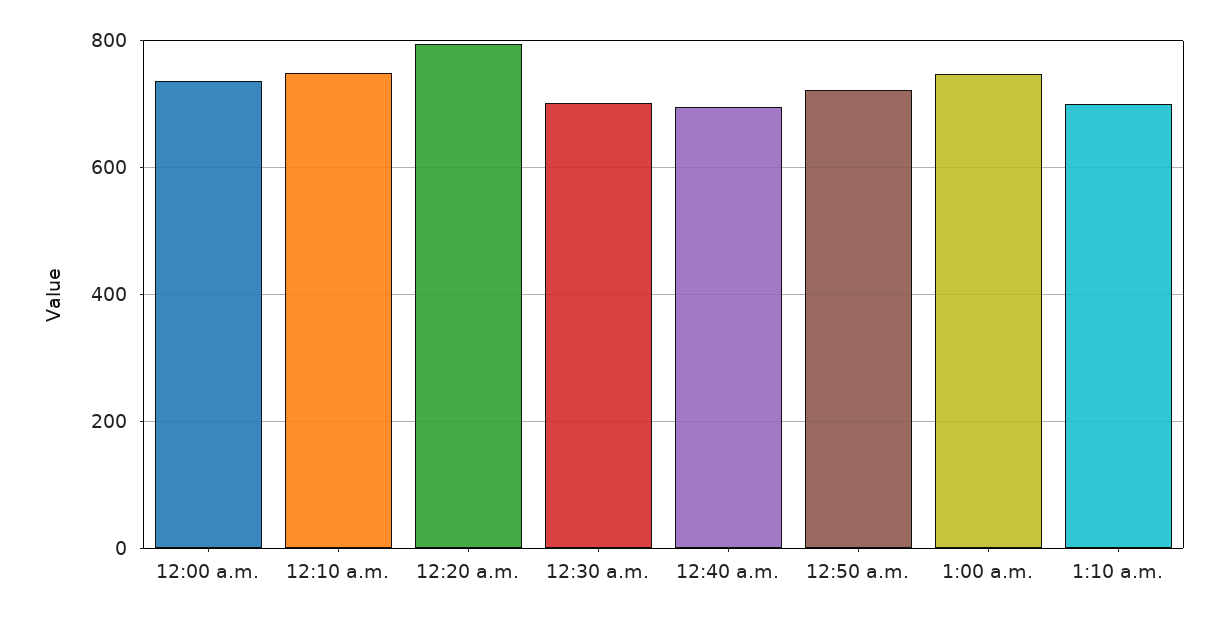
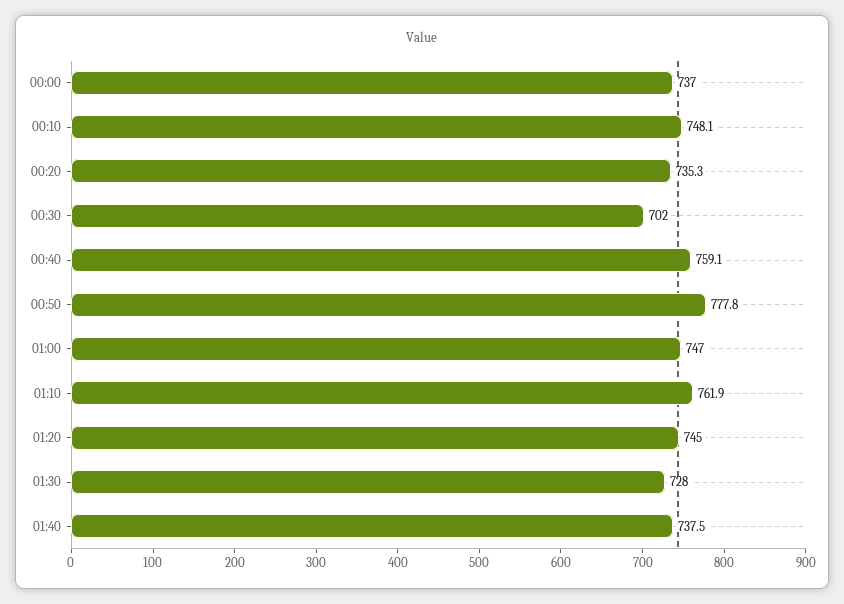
12:20 a.m.: 800 -> 735.3
12:40 a.m.: 700 -> 759.1
12:50 a.m.: 720 -> 777.8
1:10 a.m.: 700 -> 761.9
01:20: none -> 745
01:30: none -> 728
01:40: none -> 737.5

